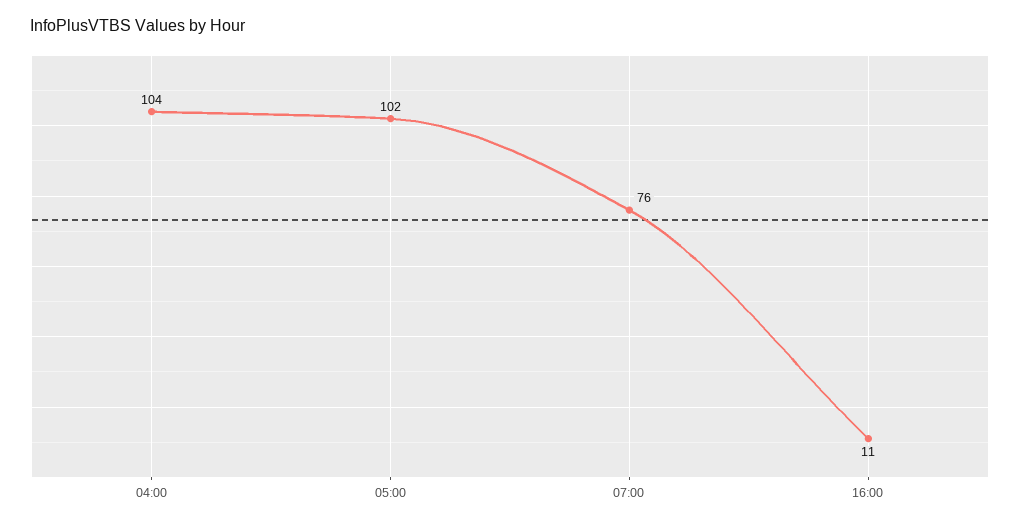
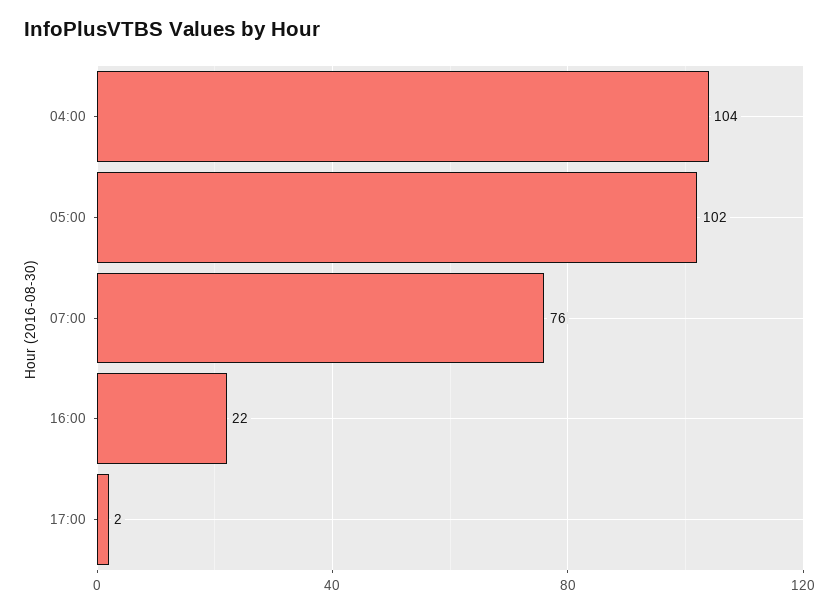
16:00: 11 -> 22
17:00: none -> 2

